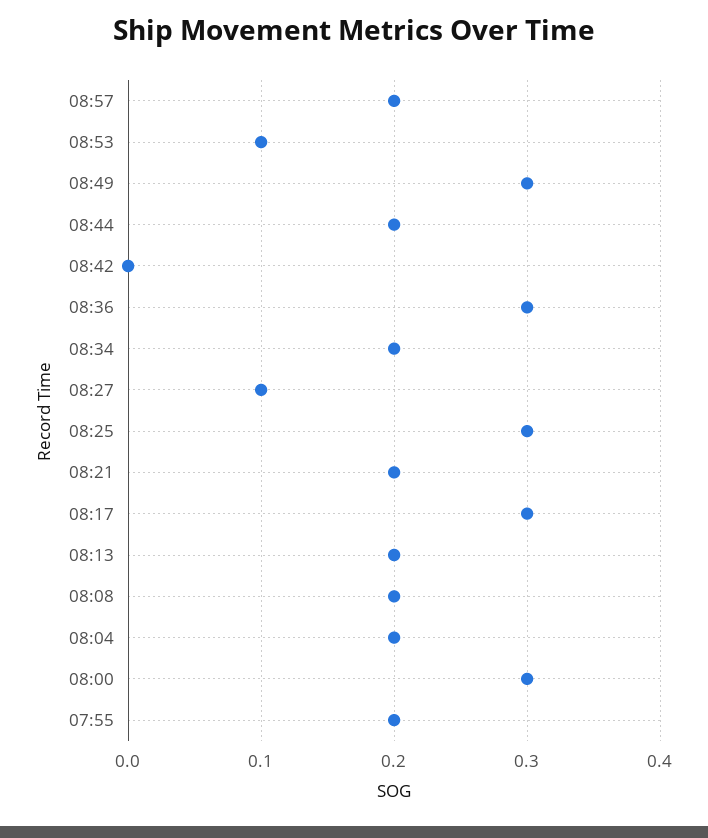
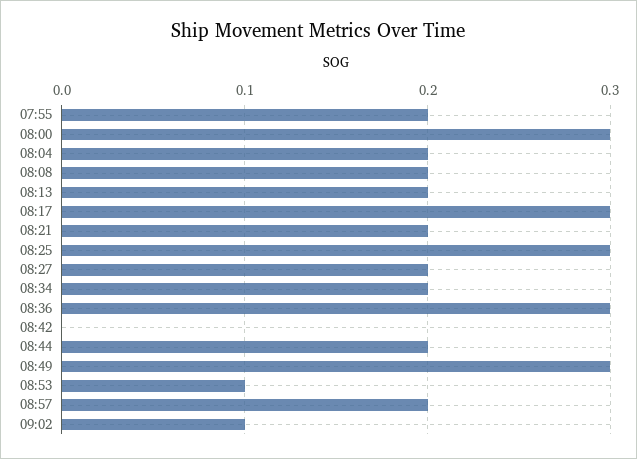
08:27: 0.1 -> 0.2
09:02: none -> 0.1

